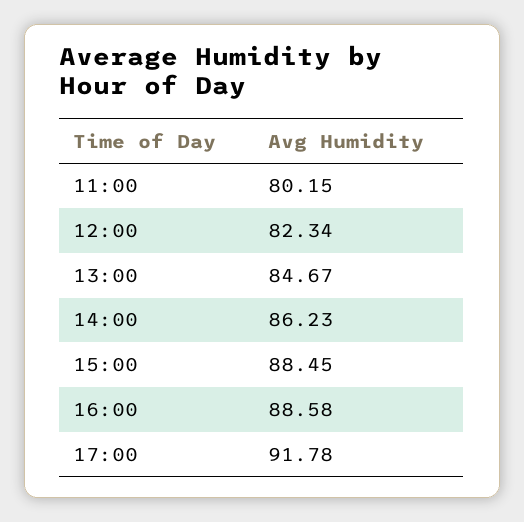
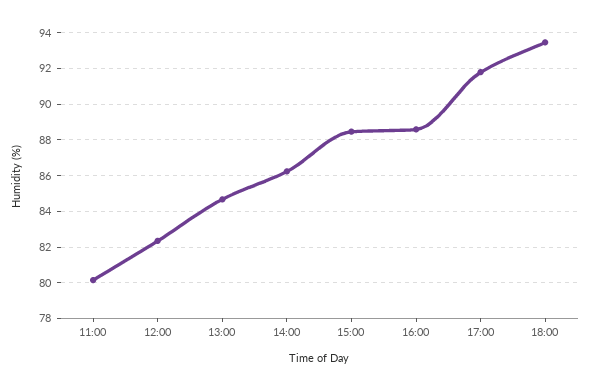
18:00: none -> 93.5

